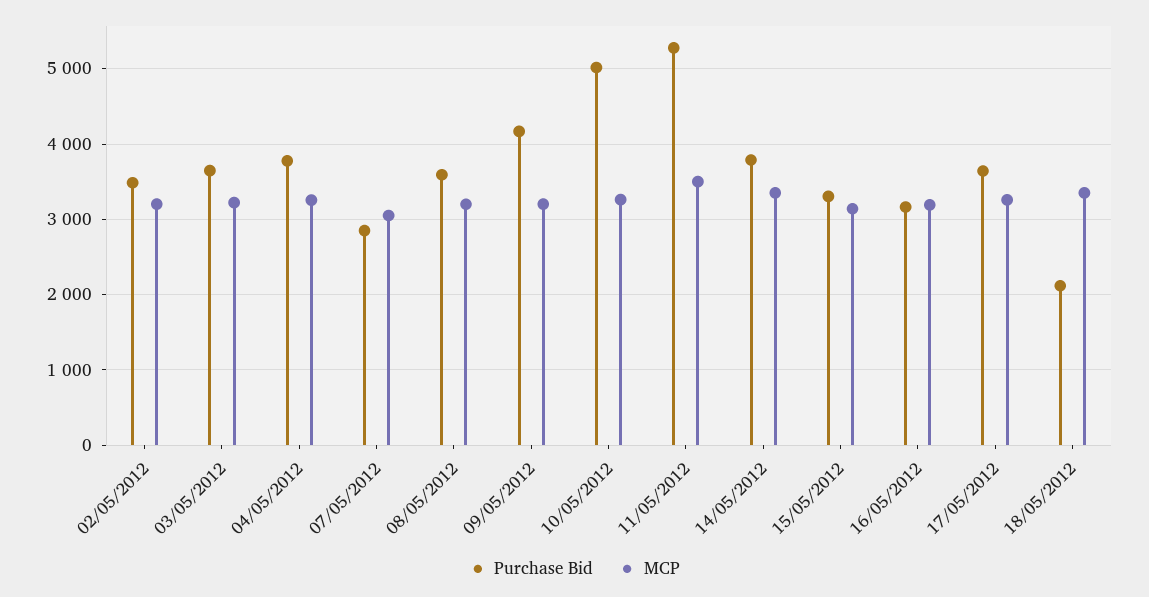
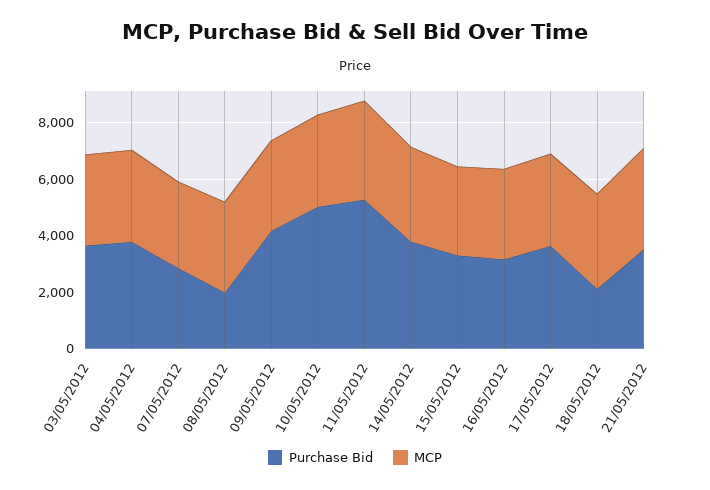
Purchase Bid, 02/05/2012: 3500 -> none
MCP, 02/05/2012: 3200 -> none
Purchase Bid, 08/05/2012: 3600 -> 2000
Purchase Bid, 21/05/2012: none -> 3500
MCP, 21/05/2012: none -> 3500

